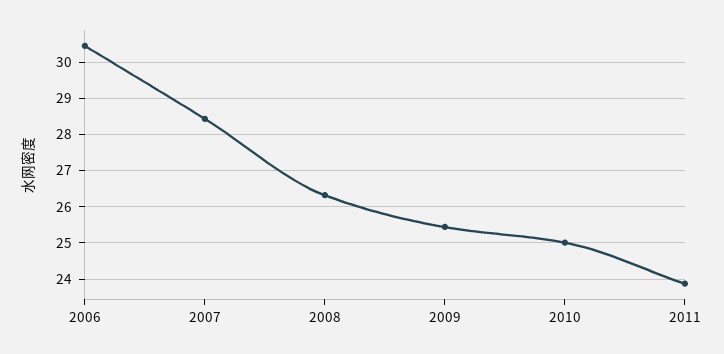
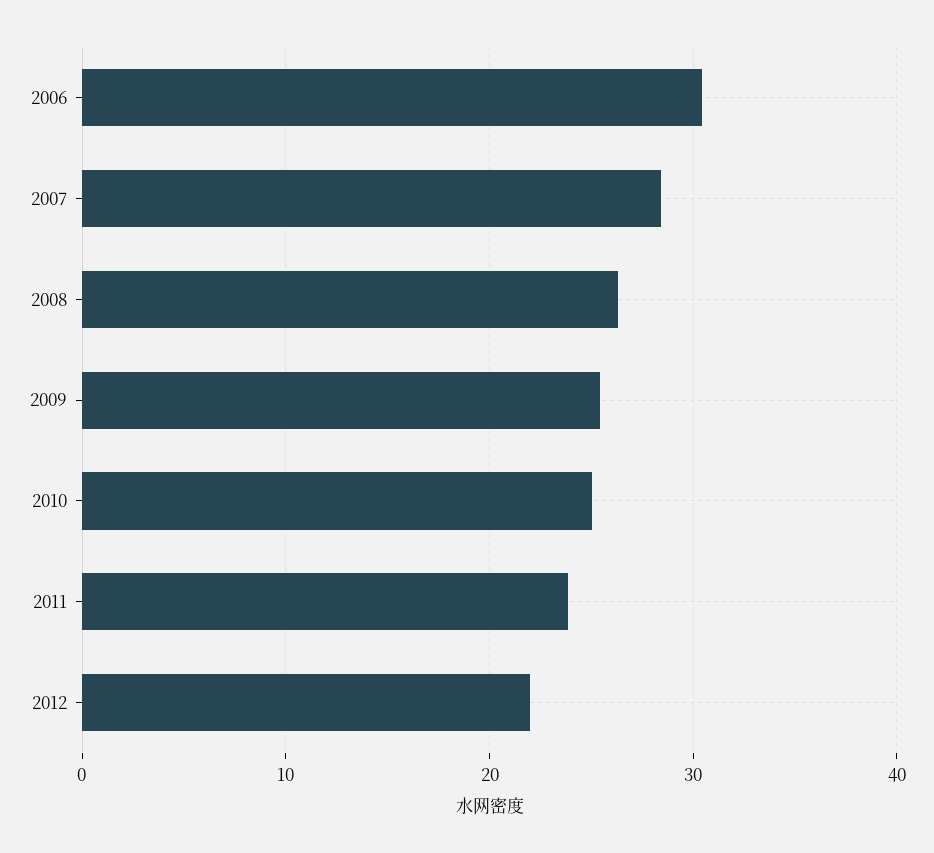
2012: none -> 22

